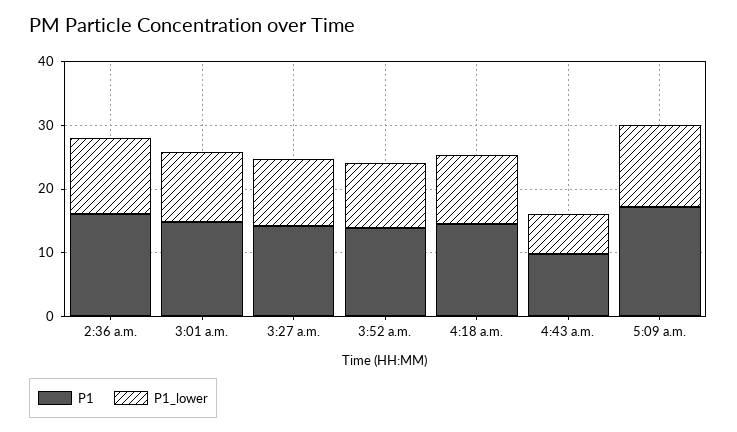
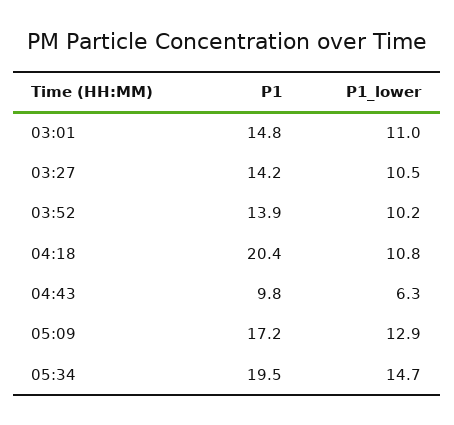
P1, 2:36 a.m.: 16 -> none
P1_lower, 2:36 a.m.: 12 -> none
P1, 4:18 a.m.: 14 -> 20.4
P1, 05:34: none -> 19.5
P1_lower, 05:34: none -> 14.7

